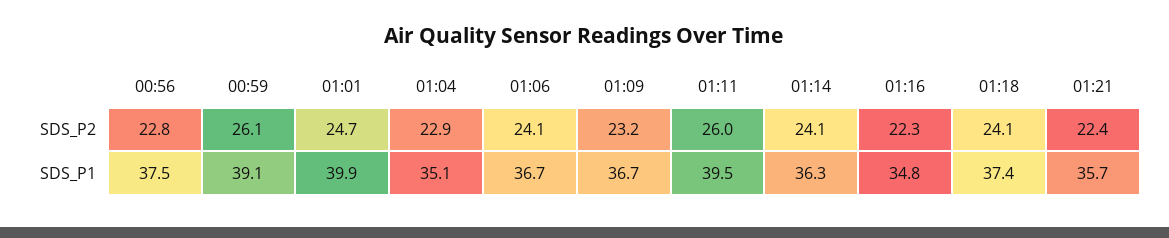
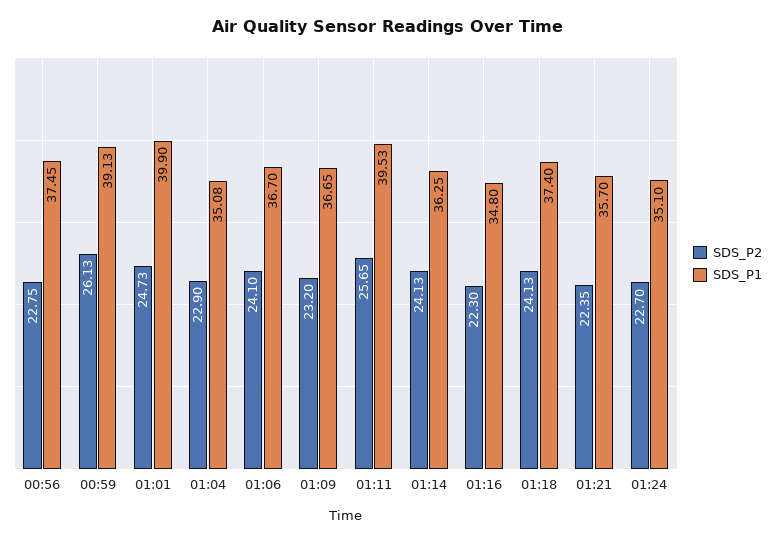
SDS_P2, 01:11: 26 -> 25.65
SDS_P2, 01:24: none -> 22.7
SDS_P1, 01:24: none -> 35.1

